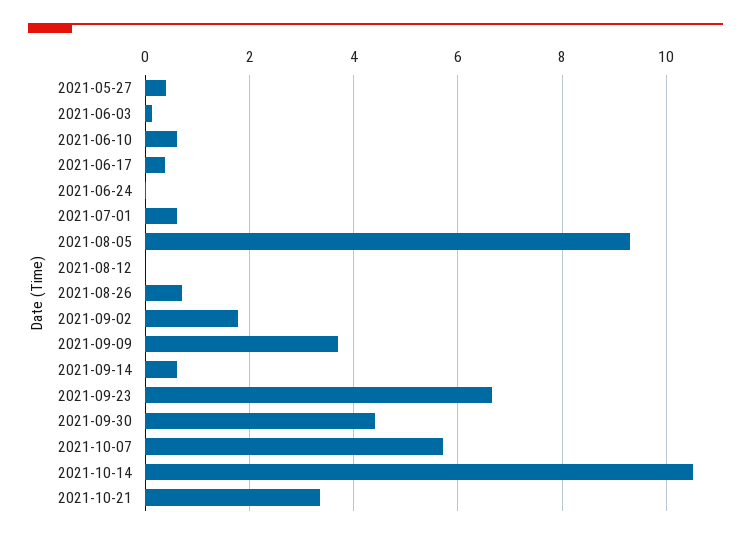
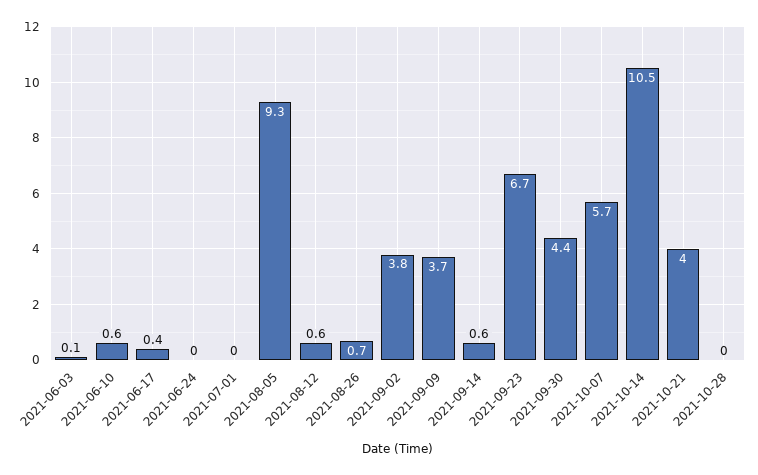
2021-05-27: 0.4 -> none
2021-07-01: 0.6 -> 0
2021-08-12: 0 -> 0.6
2021-09-02: 1.8 -> 3.8
2021-10-21: 3.4 -> 4
2021-10-28: none -> 0

